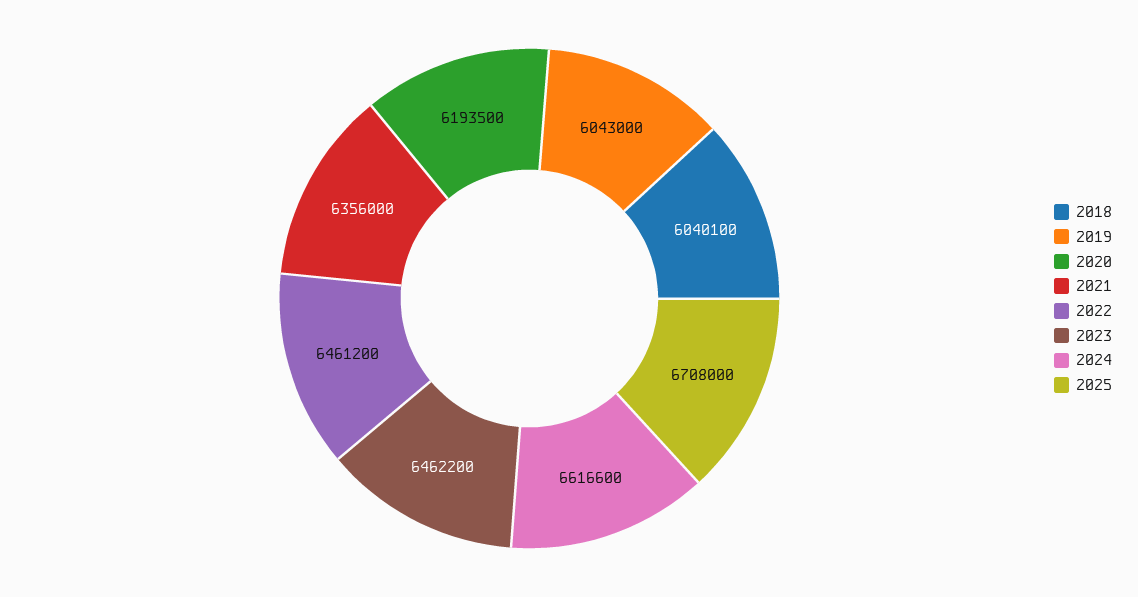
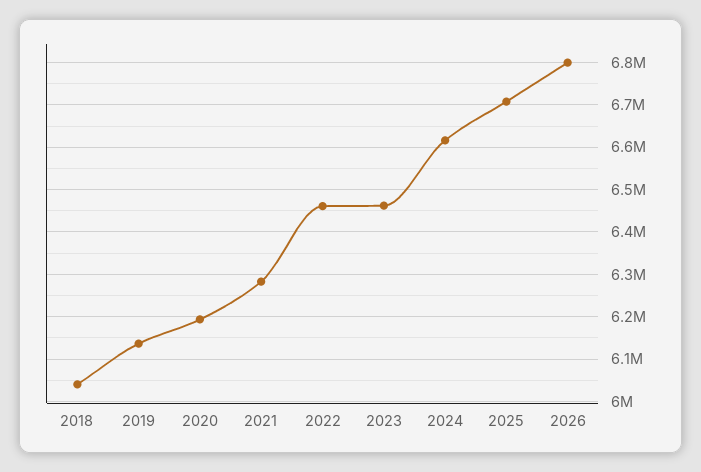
2019: 6043000 -> 6140000
2021: 6356000 -> 6280000
2026: none -> 6800000

